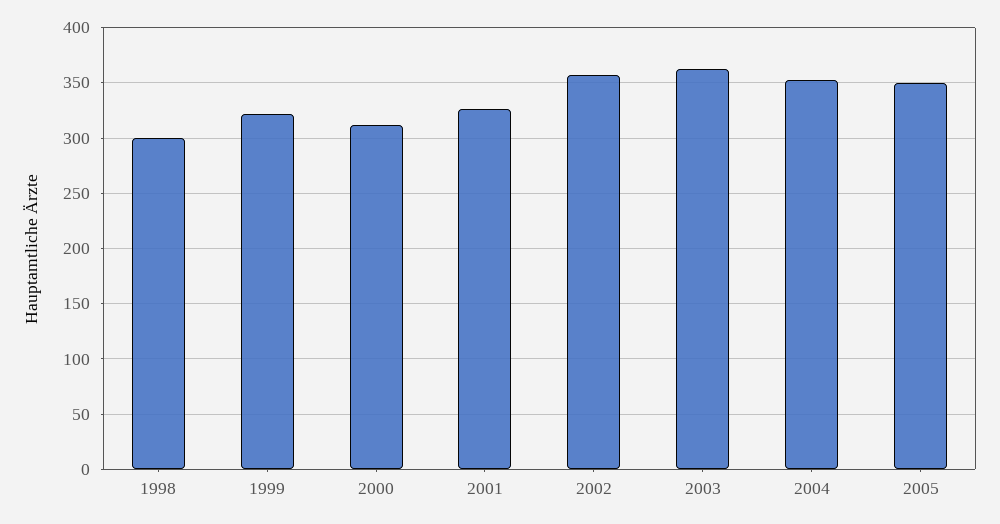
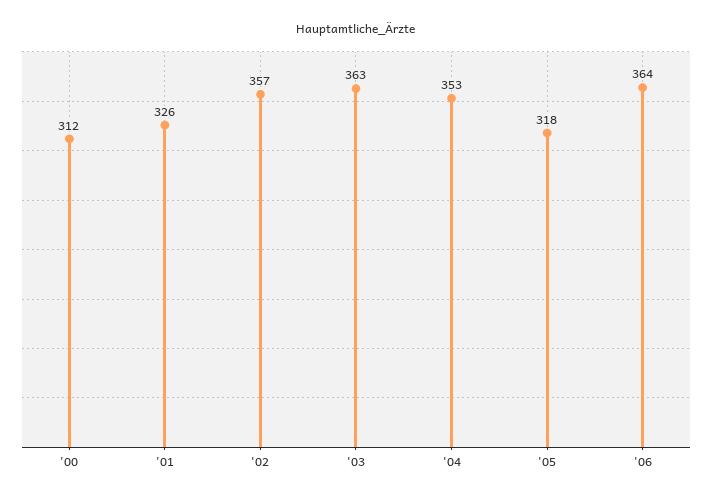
1998: 300 -> none
1999: 320 -> none
2005: 350 -> 318
'06: none -> 364

